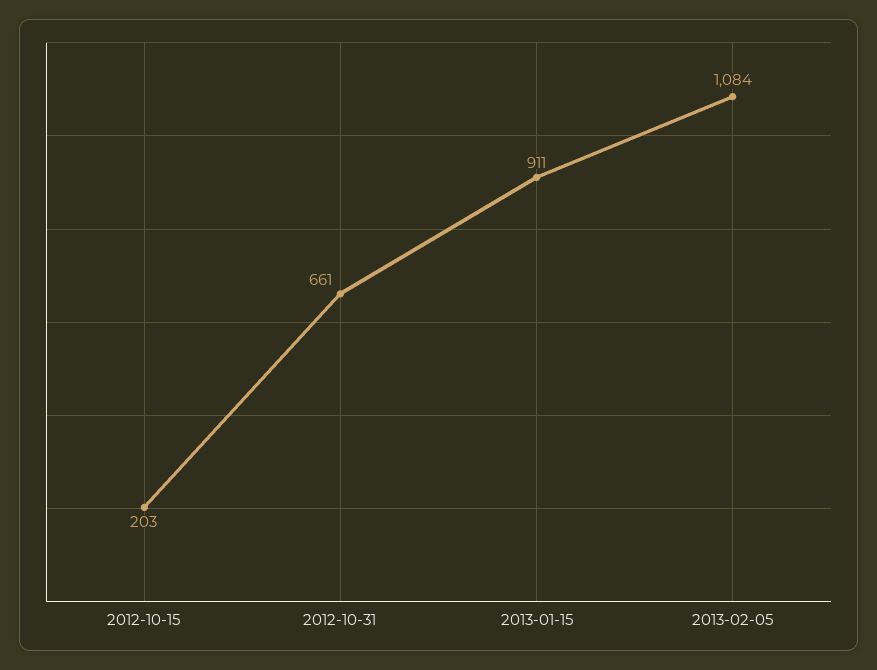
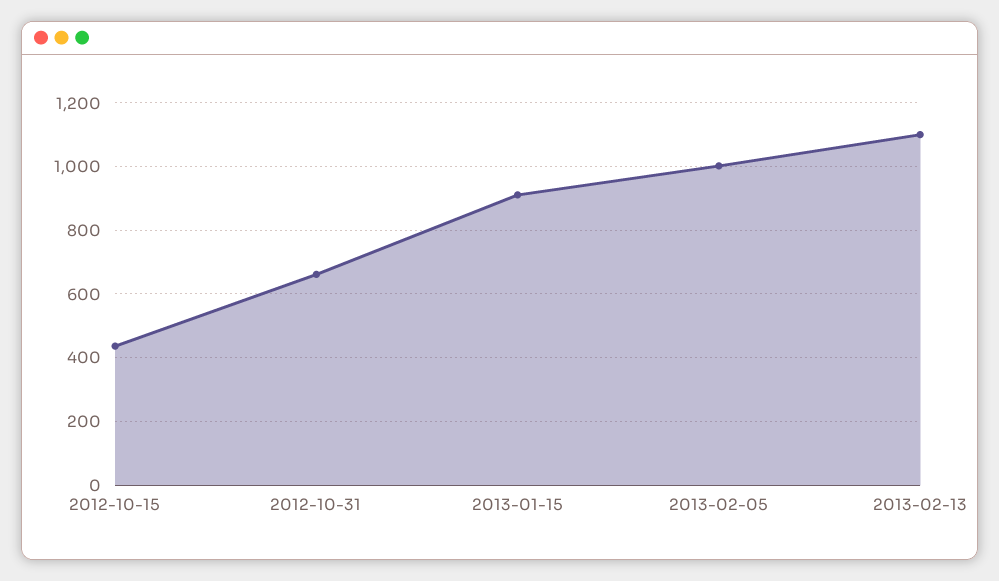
2012-10-15: 203 -> 440
2013-02-05: 1084 -> 1000
2013-02-13: none -> 1100

